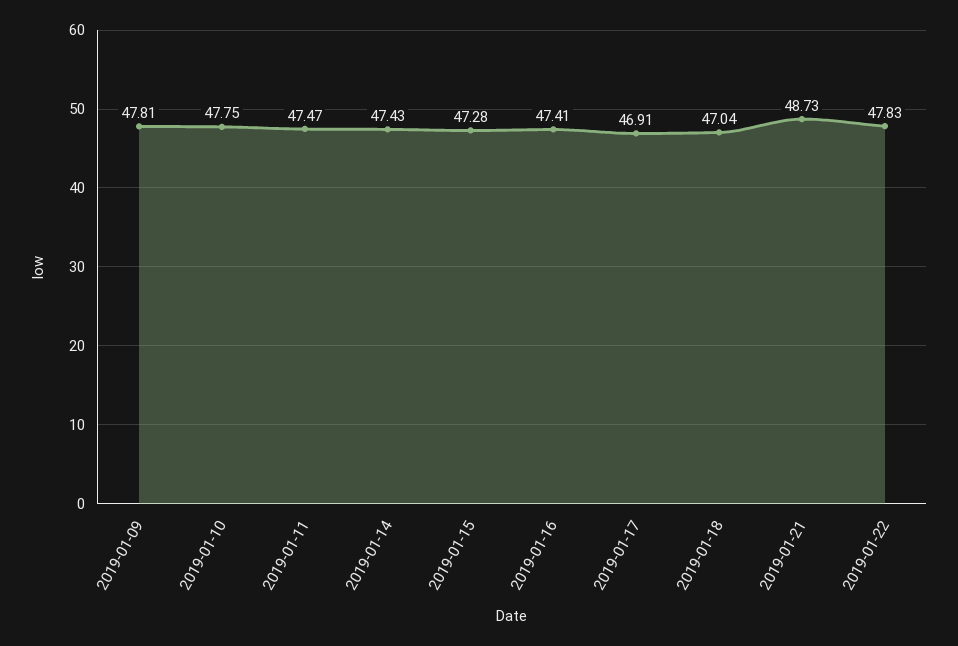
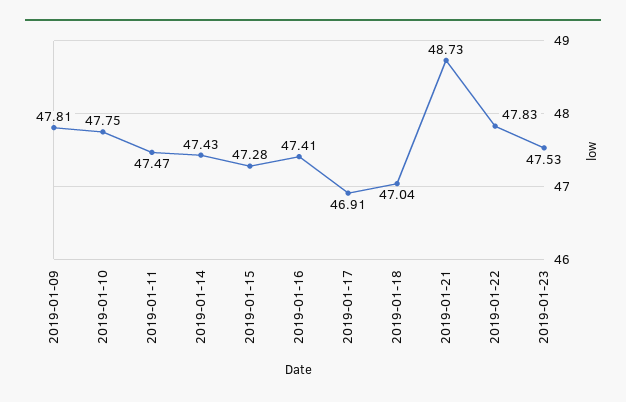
2019-01-23: none -> 47.53

